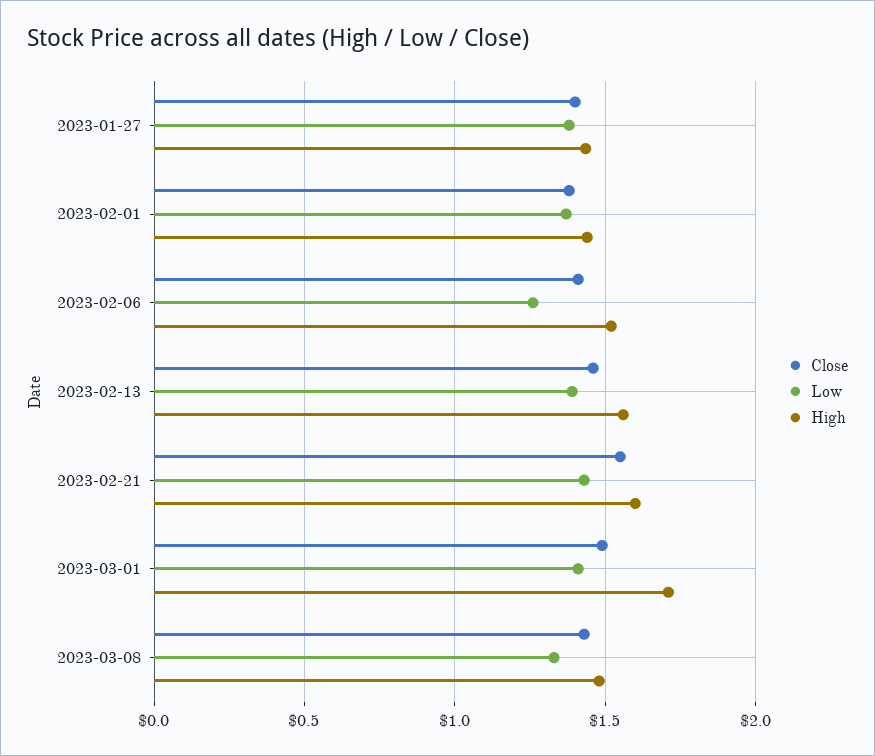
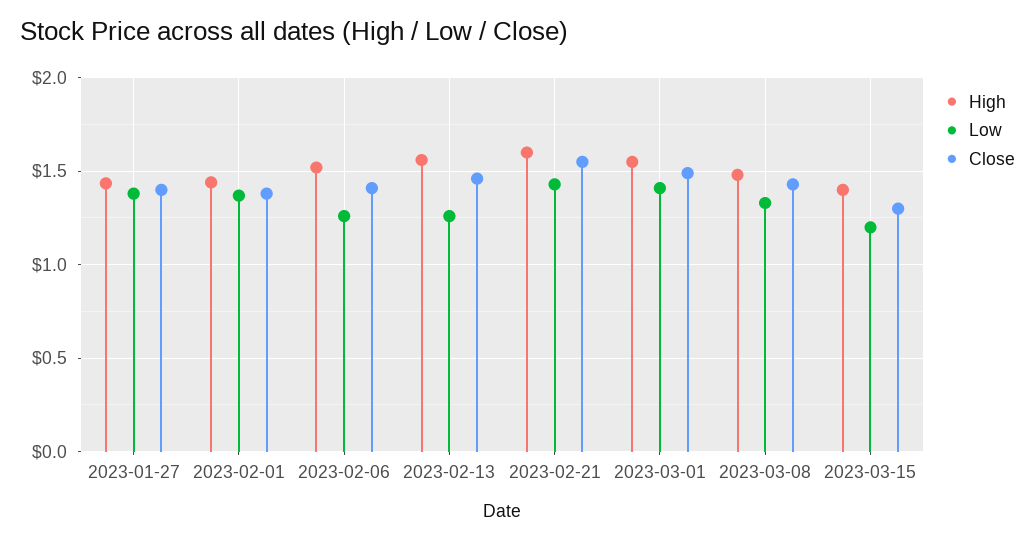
Low, 2023-02-13: 1.4 -> 1.25
High, 2023-03-01: 1.7 -> 1.55
High, 2023-03-15: none -> 1.4
Low, 2023-03-15: none -> 1.2
Close, 2023-03-15: none -> 1.3

